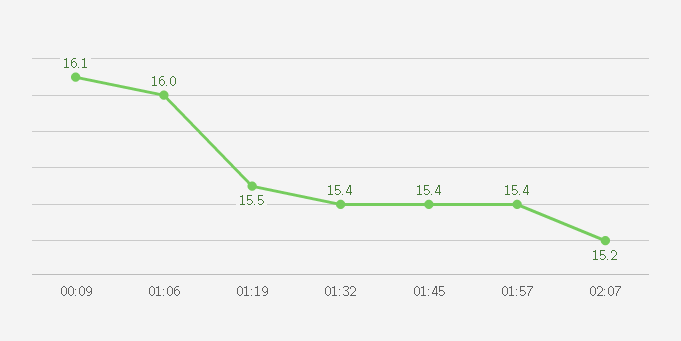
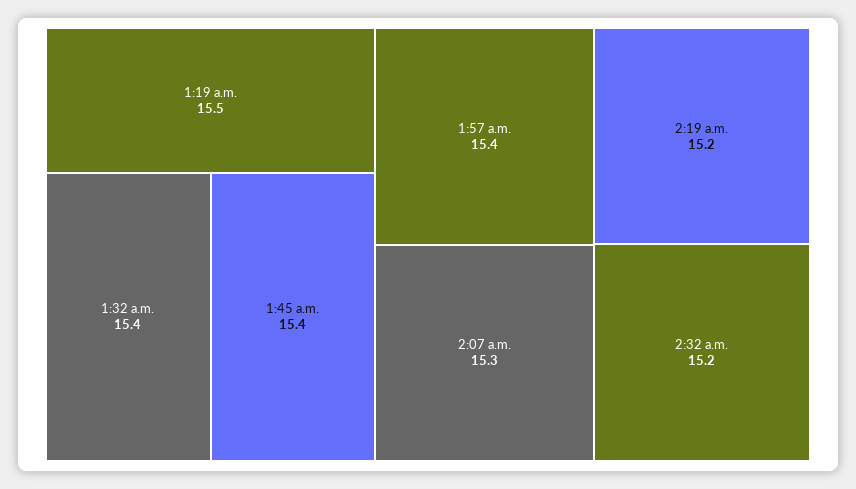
00:09: 16.1 -> none
01:06: 16 -> none
02:07: 15.2 -> 15.3
2:19 a.m.: none -> 15.2
2:32 a.m.: none -> 15.2

